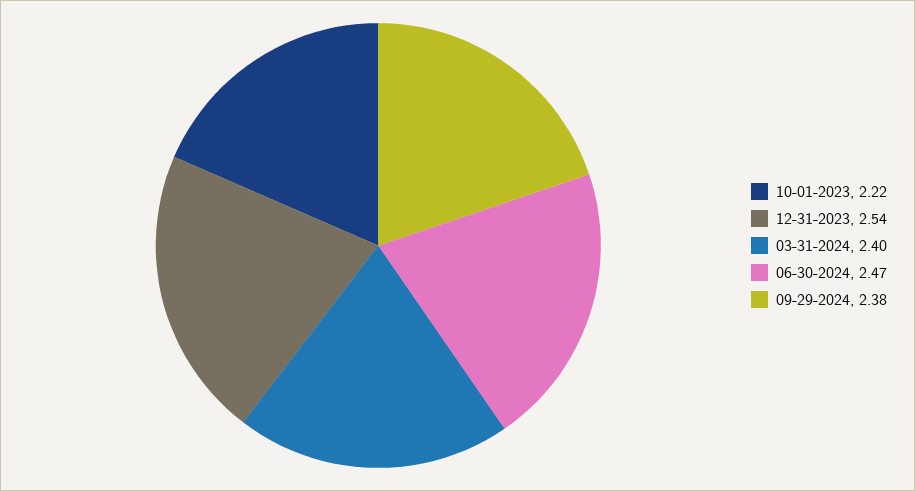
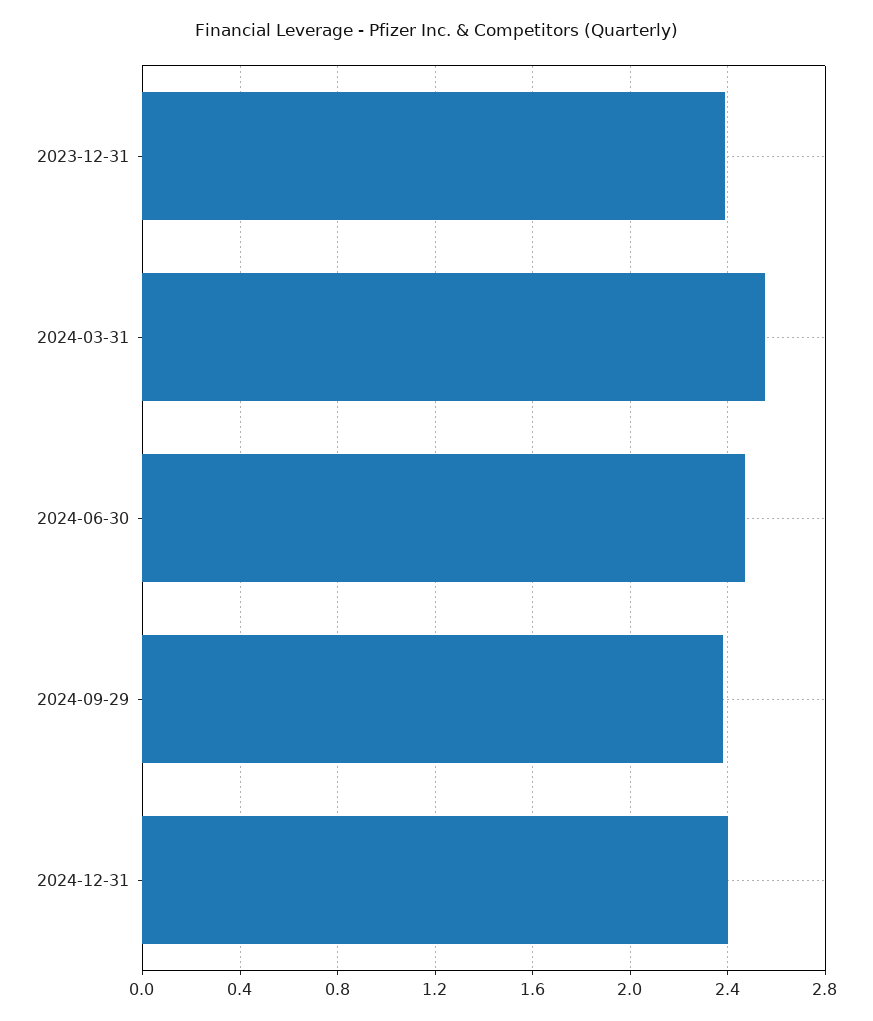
10-01-2023: 2.22 -> none
12-31-2023: 2.54 -> 2.4
03-31-2024: 2.4 -> 2.55
2024-12-31: none -> 2.4

